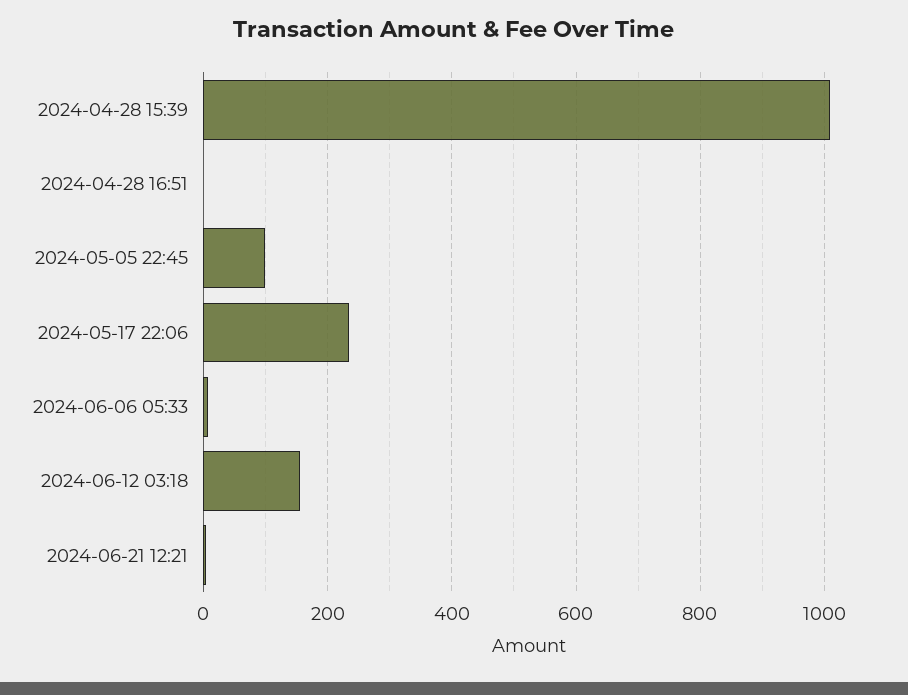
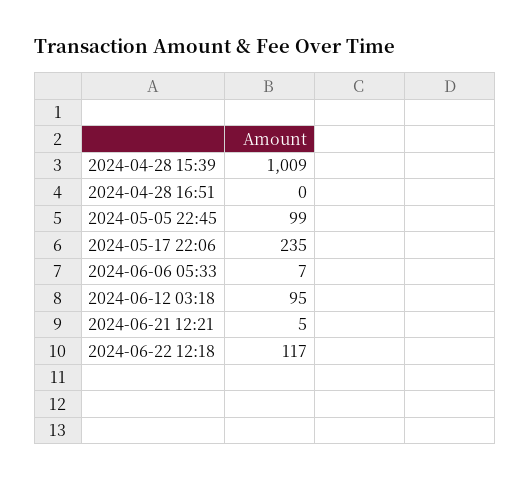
2024-06-12 03:18: 160 -> 95
2024-06-22 12:18: none -> 117

